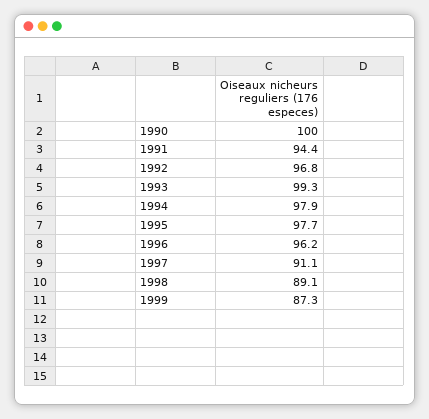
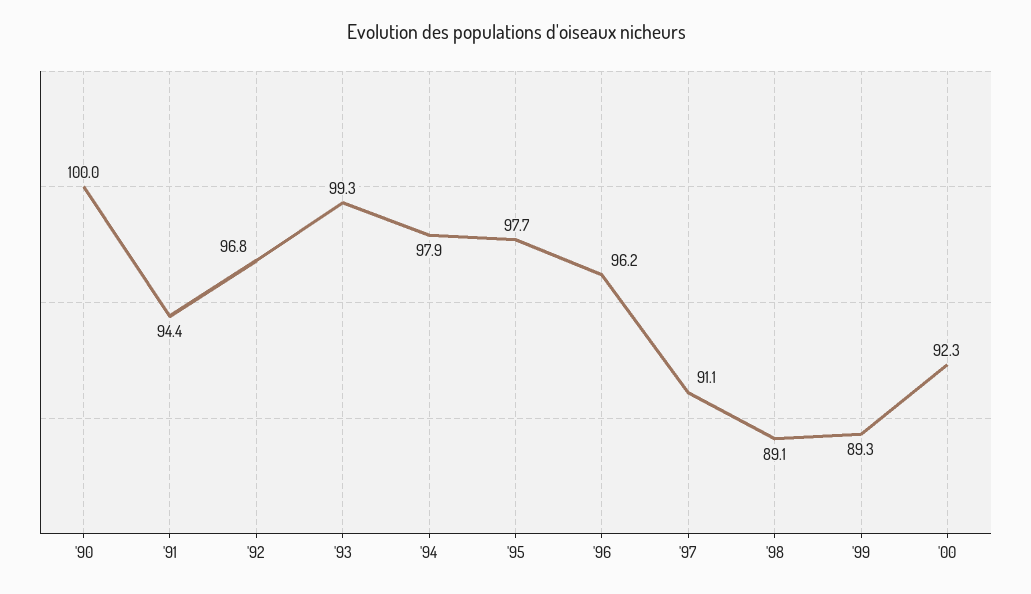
1999: 87.3 -> 89.3
'00: none -> 92.3

